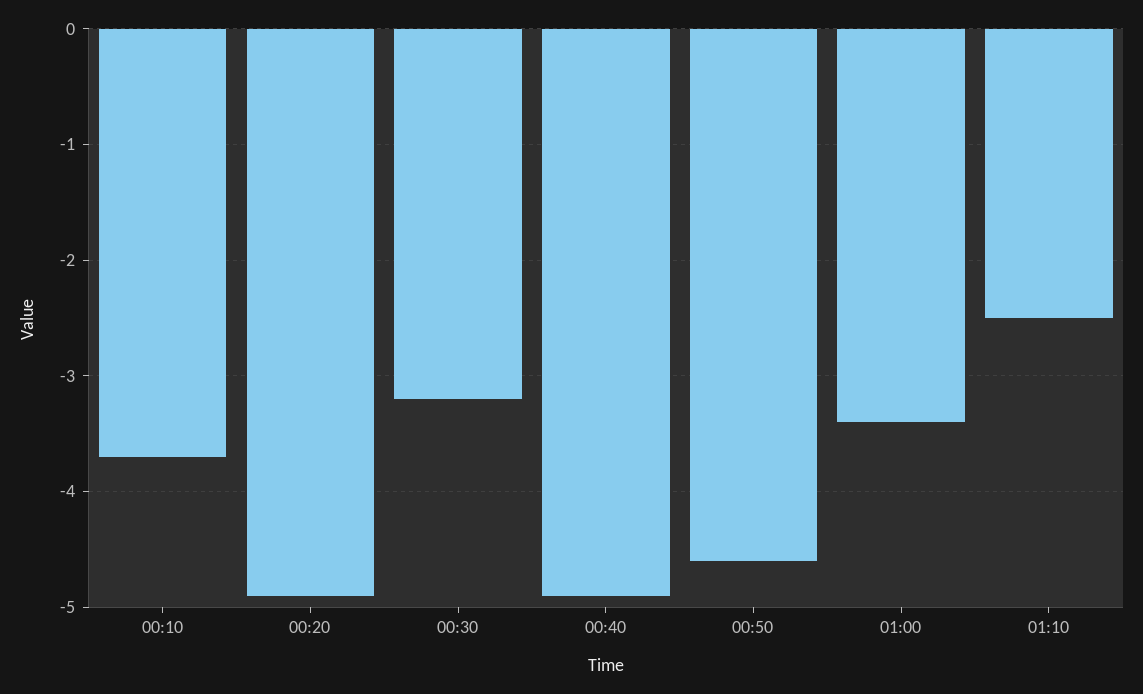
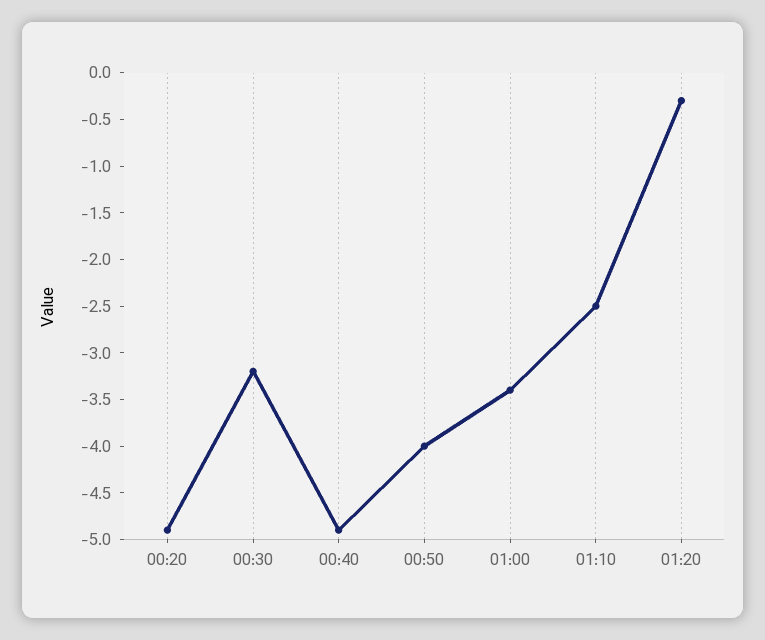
00:10: -3.7 -> none
00:50: -4.6 -> -4
01:20: none -> -0.3

